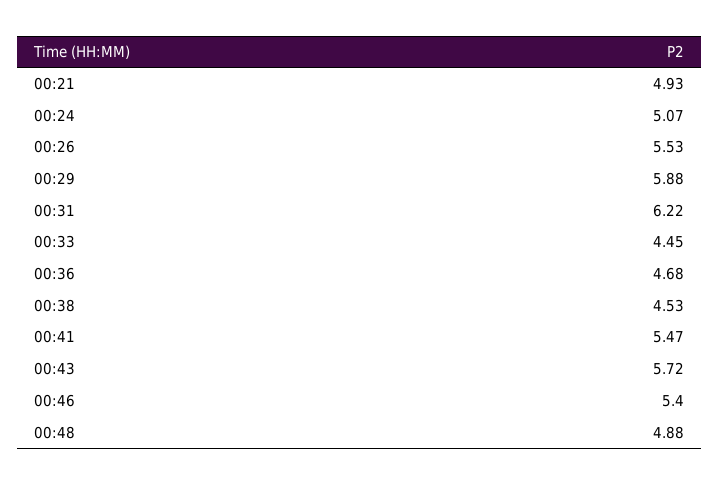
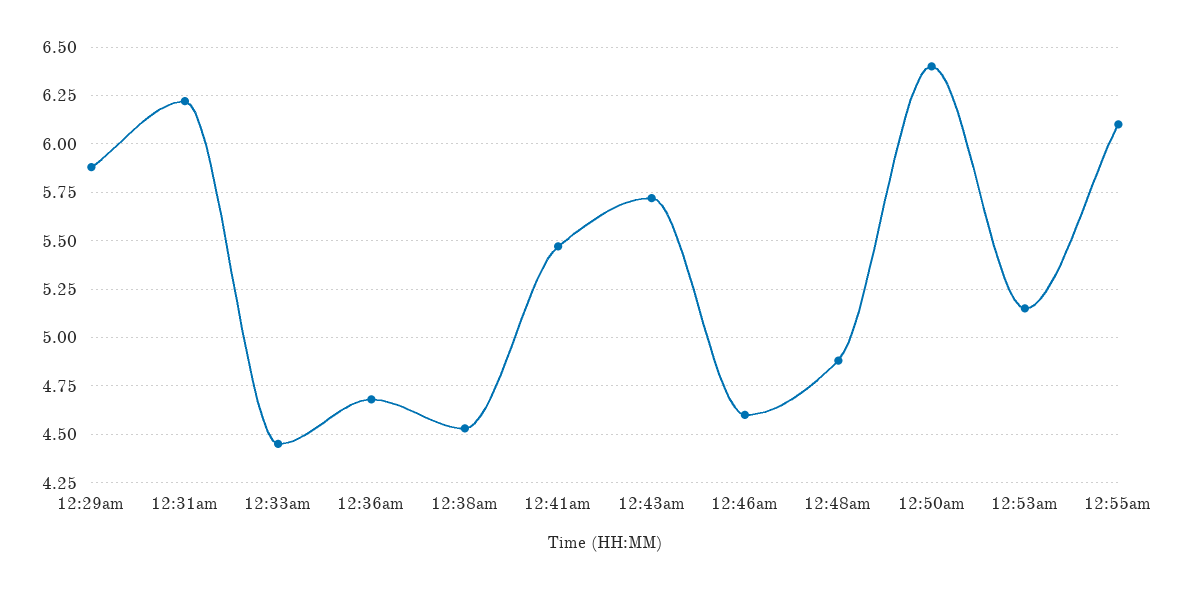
00:21: 4.93 -> none
00:24: 5.07 -> none
00:26: 5.53 -> none
00:46: 5.4 -> 4.6
12:50am: none -> 6.4
12:53am: none -> 5.15
12:55am: none -> 6.1

